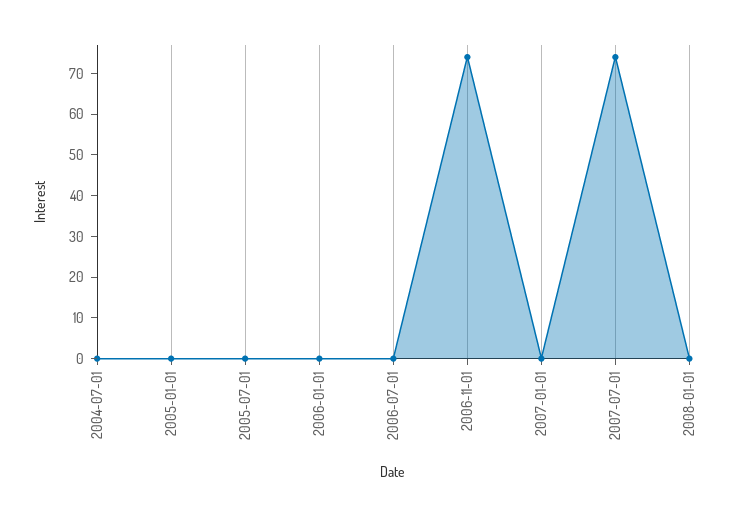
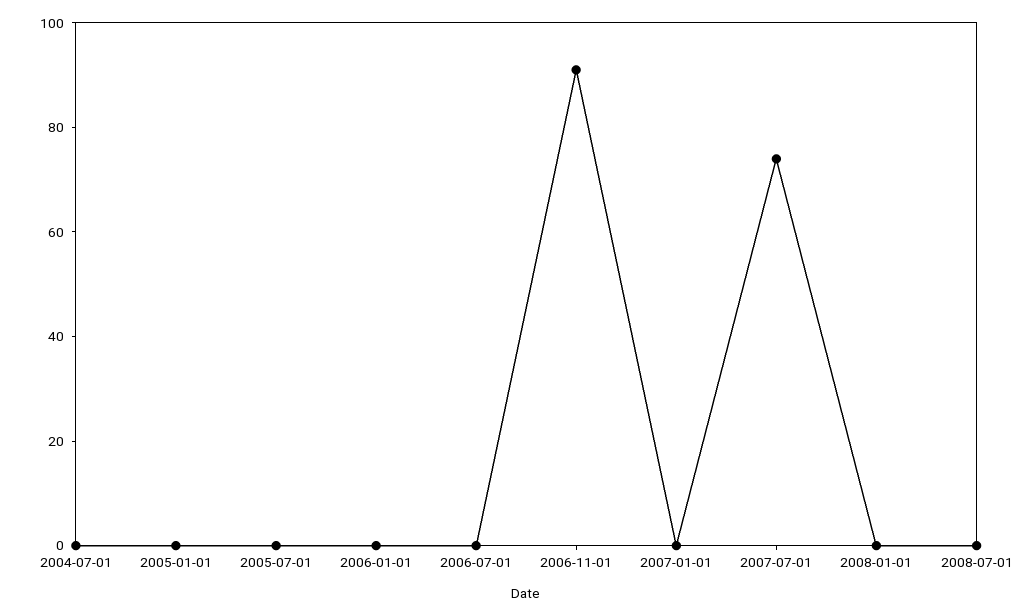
2006-11-01: 75 -> 90
2008-07-01: none -> 0

